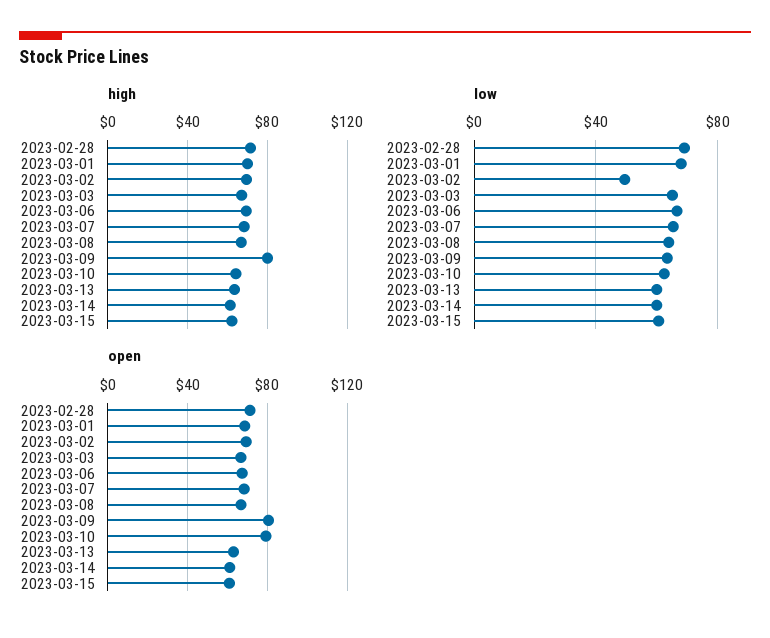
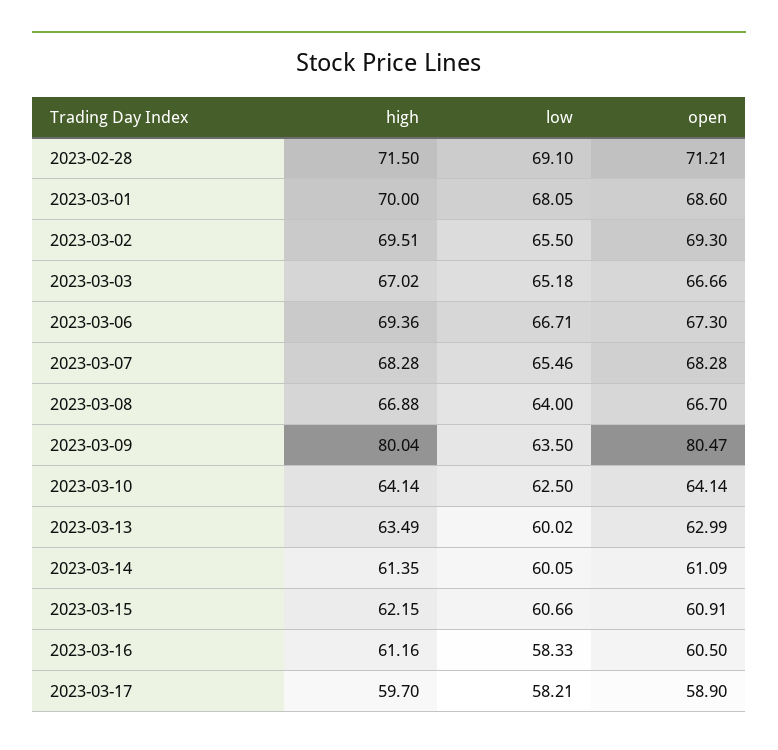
low, 2023-03-02: 50 -> 65.5
open, 2023-03-10: 80 -> 64.14
high, 2023-03-16: none -> 61.16
low, 2023-03-16: none -> 58.33
open, 2023-03-16: none -> 60.5
high, 2023-03-17: none -> 59.7
low, 2023-03-17: none -> 58.21
open, 2023-03-17: none -> 58.9

